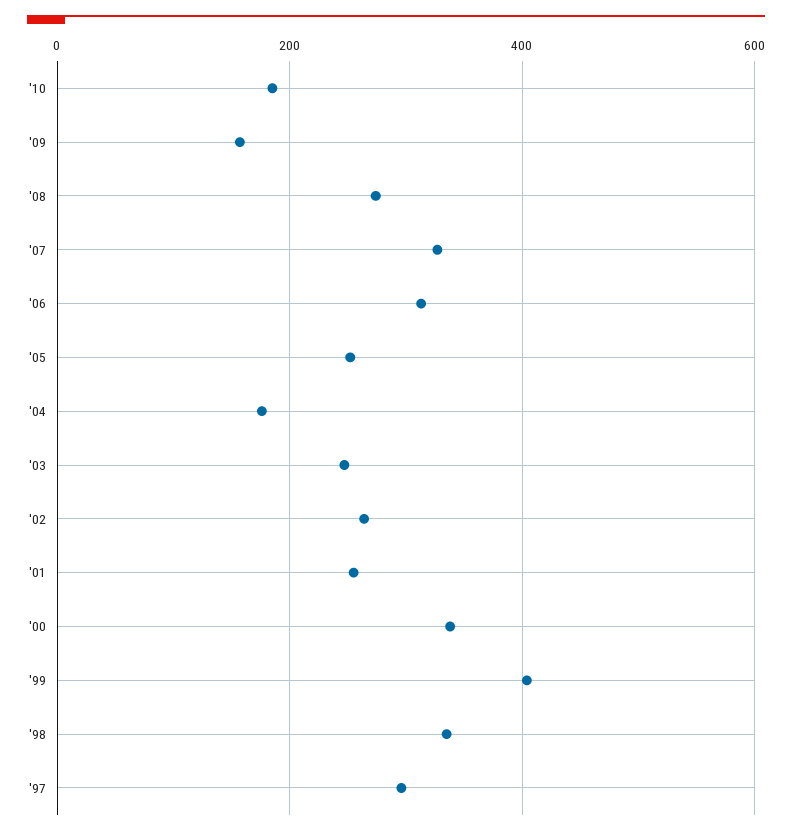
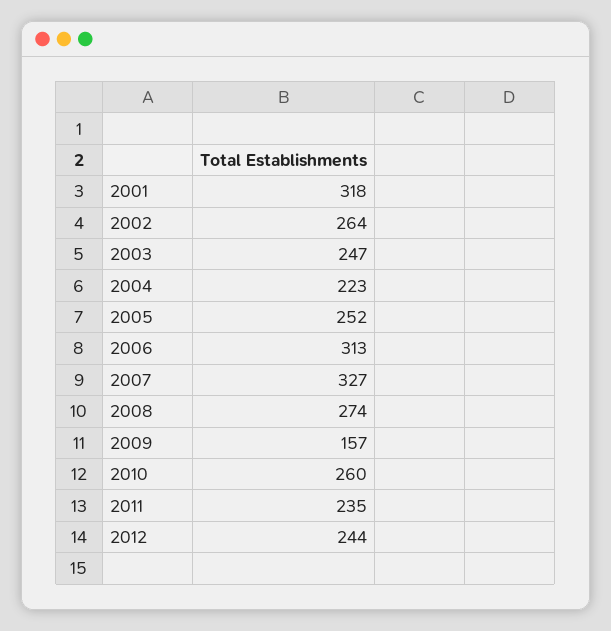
'10: 180 -> 260
'04: 180 -> 223
'01: 260 -> 318
'00: 340 -> none
'99: 400 -> none
'98: 340 -> none
'97: 300 -> none
2011: none -> 235
2012: none -> 244

